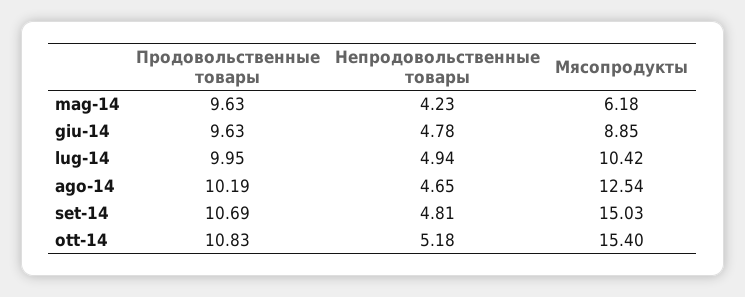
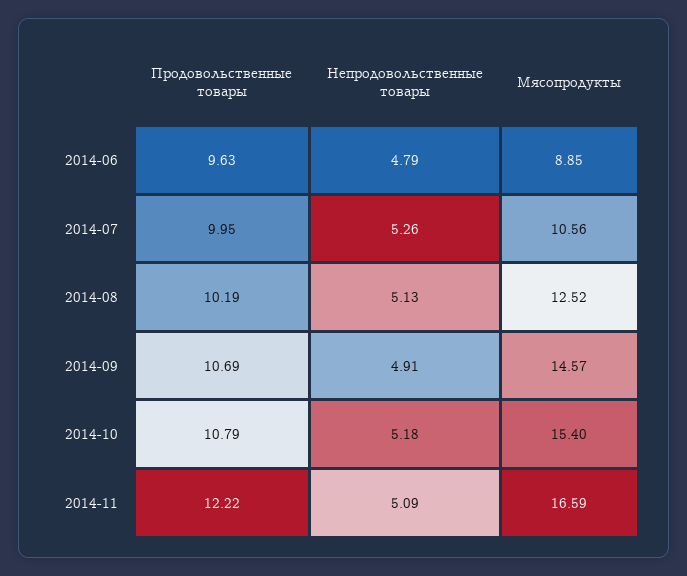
Продовольственные товары, mag-14: 9.63 -> none
Непродовольственные товары, mag-14: 4.23 -> none
Мясопродукты, mag-14: 6.18 -> none
Непродовольственные товары, giu-14: 4.78 -> 4.79
Непродовольственные товары, lug-14: 4.94 -> 5.26
Мясопродукты, lug-14: 10.42 -> 10.56
Непродовольственные товары, ago-14: 4.65 -> 5.13
Мясопродукты, ago-14: 12.54 -> 12.52
Непродовольственные товары, set-14: 4.81 -> 4.91
Мясопродукты, set-14: 15.03 -> 14.57
Продовольственные товары, ott-14: 10.83 -> 10.79
Продовольственные товары, 2014-11: none -> 12.22
Непродовольственные товары, 2014-11: none -> 5.09
Мясопродукты, 2014-11: none -> 16.59

